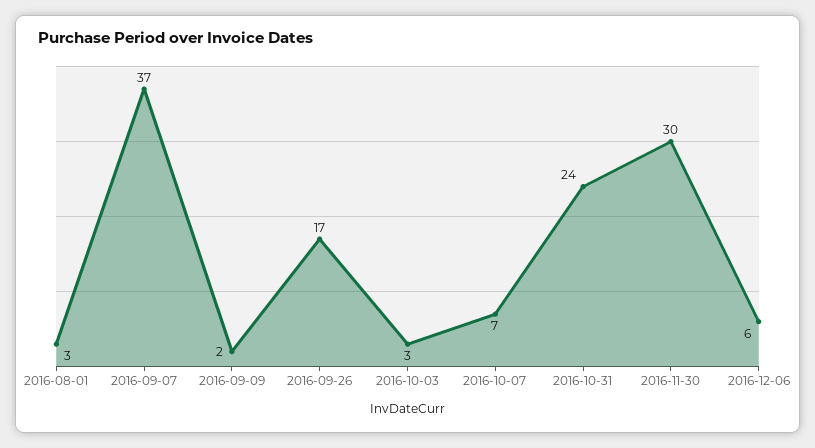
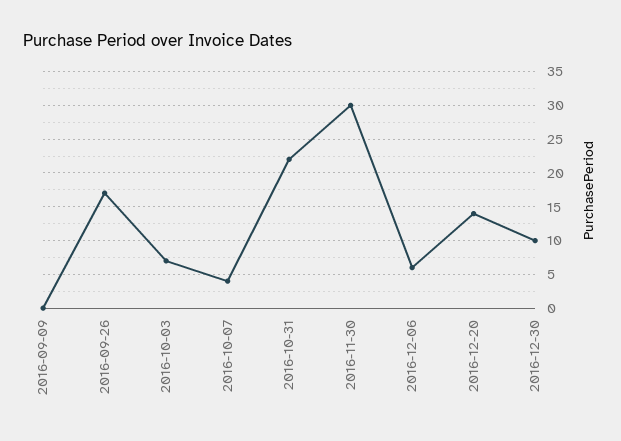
2016-08-01: 3 -> none
2016-09-07: 37 -> none
2016-09-09: 2 -> 0
2016-10-03: 3 -> 7
2016-10-07: 7 -> 4
2016-10-31: 24 -> 22
2016-12-20: none -> 14
2016-12-30: none -> 10

